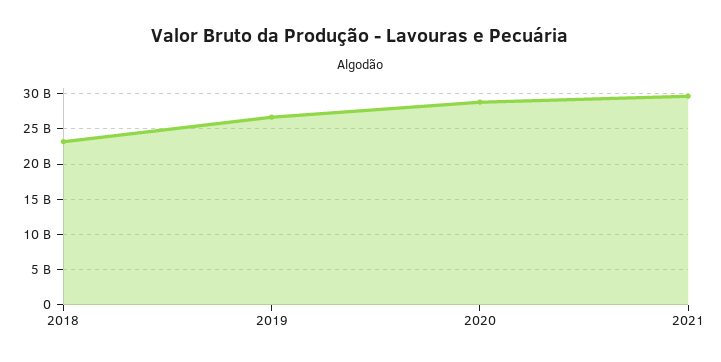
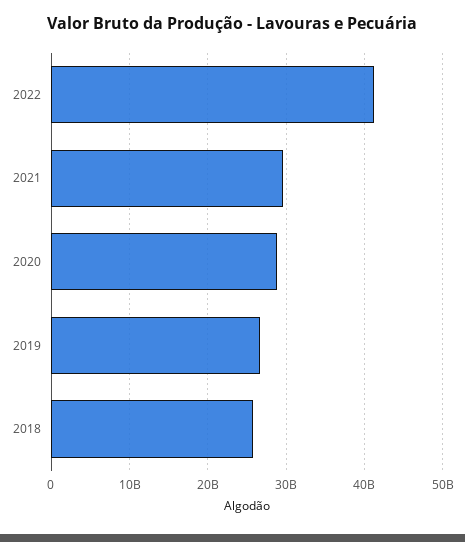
2018: 23000000000 -> 26000000000
2022: none -> 41000000000

